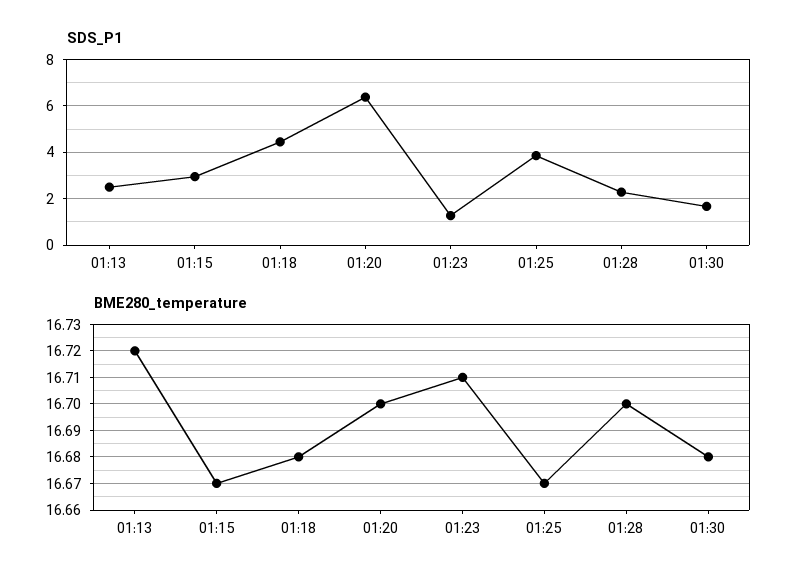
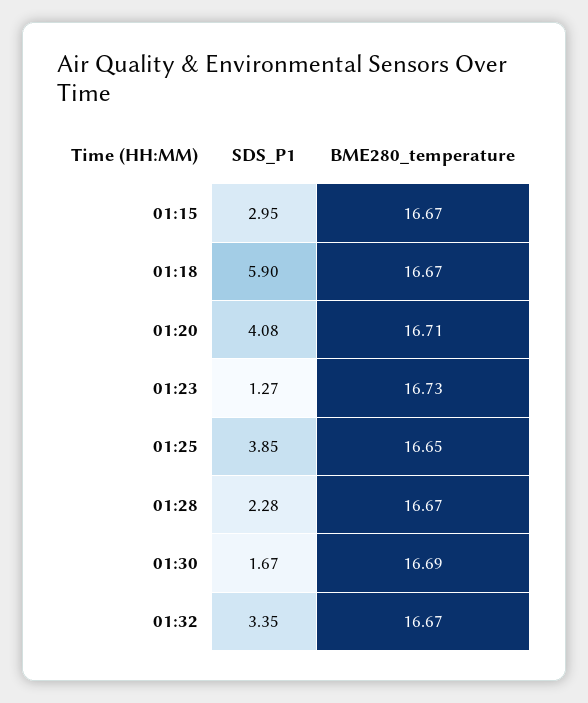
SDS_P1, 01:13: 2.5 -> none
SDS_P1, 01:18: 4.5 -> 5.9
SDS_P1, 01:20: 6.5 -> 4.08
BME280_temperature, 01:13: 16.72 -> none
BME280_temperature, 01:18: 16.68 -> 16.67
BME280_temperature, 01:20: 16.7 -> 16.71
BME280_temperature, 01:23: 16.71 -> 16.73
BME280_temperature, 01:25: 16.67 -> 16.65
BME280_temperature, 01:28: 16.7 -> 16.67
BME280_temperature, 01:30: 16.68 -> 16.69
SDS_P1, 01:32: none -> 3.35
BME280_temperature, 01:32: none -> 16.67

